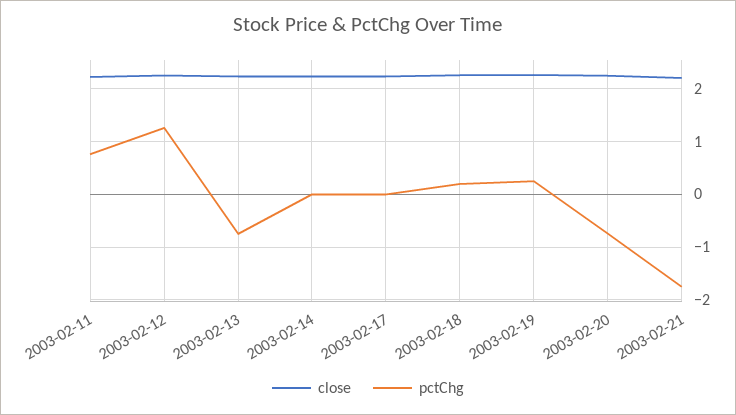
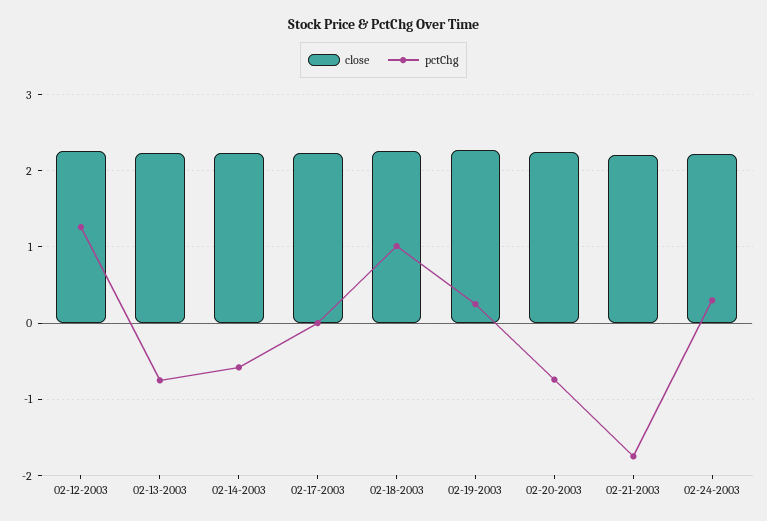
close, 2003-02-11: 2.2 -> none
pctChg, 2003-02-11: 0.8 -> none
pctChg, 2003-02-14: 0 -> -0.6
pctChg, 2003-02-18: 0.2 -> 1
close, 02-24-2003: none -> 2.2
pctChg, 02-24-2003: none -> 0.3

